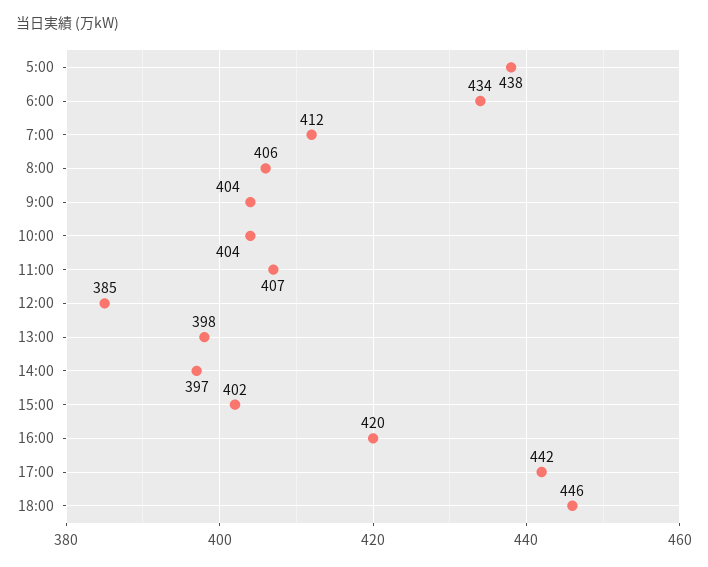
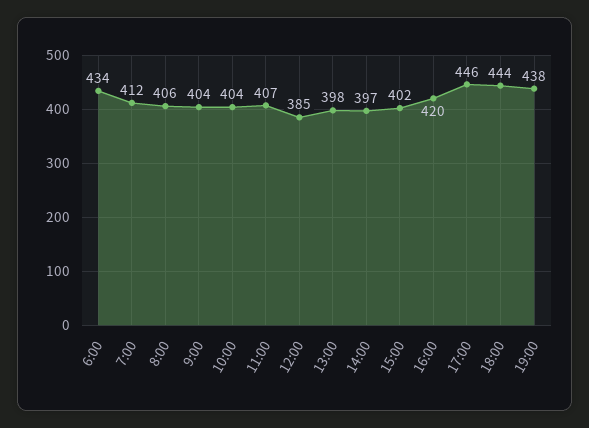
5:00: 438 -> none
17:00: 442 -> 446
18:00: 446 -> 444
19:00: none -> 438

